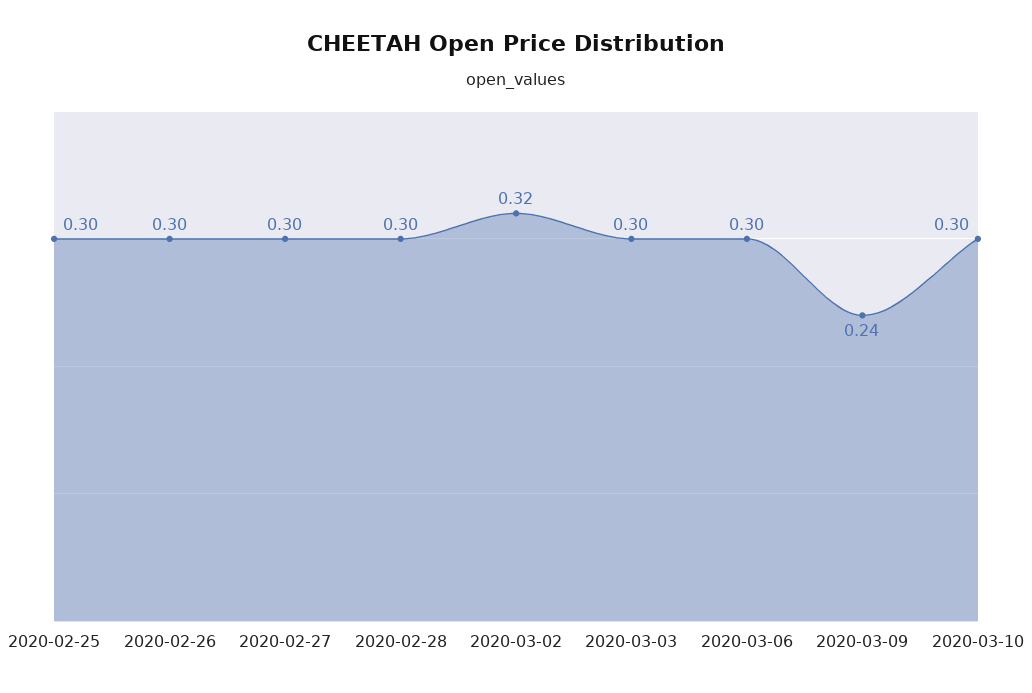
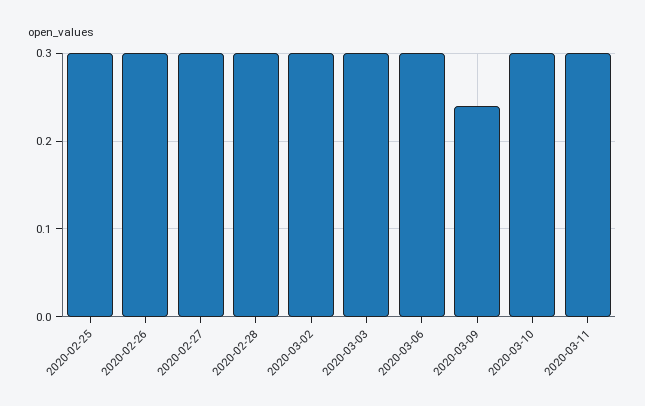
2020-03-02: 0.32 -> 0.3
2020-03-11: none -> 0.3

